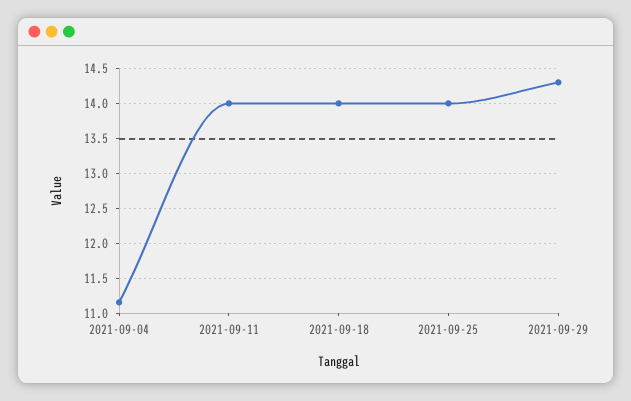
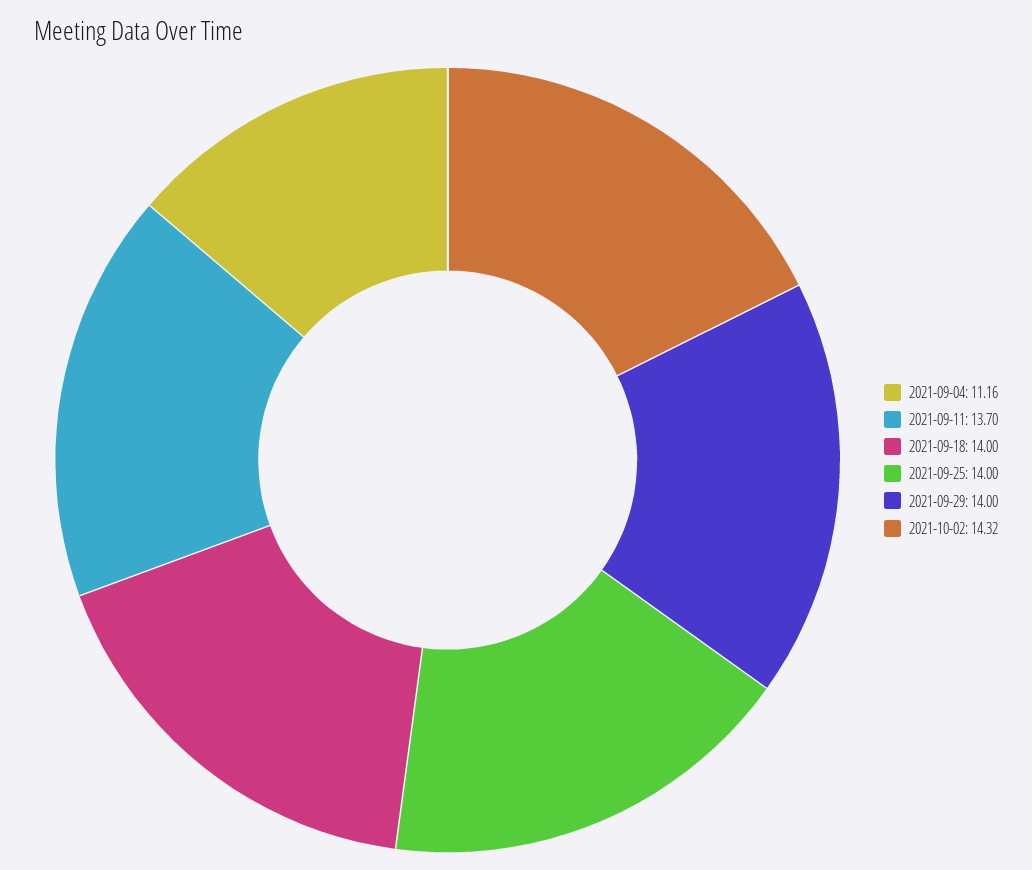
2021-09-11: 14 -> 13.7
2021-09-29: 14.3 -> 14
2021-10-02: none -> 14.32

